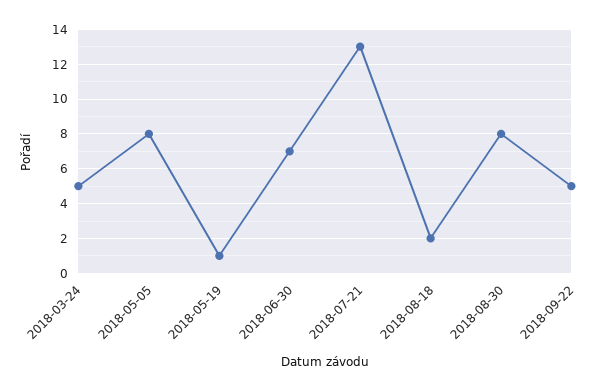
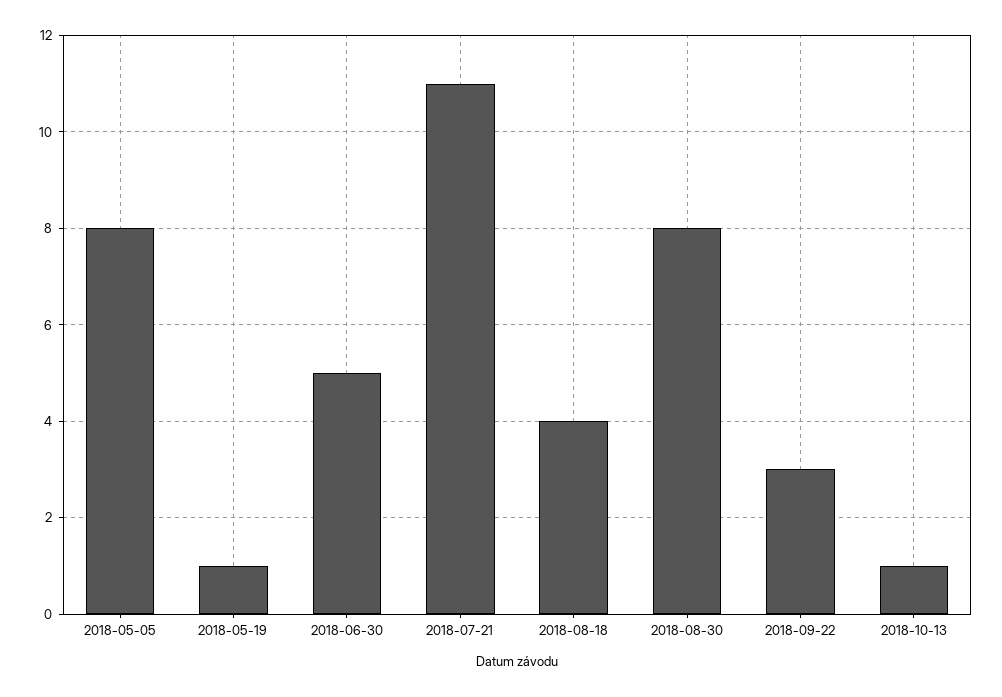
2018-03-24: 5 -> none
2018-06-30: 7 -> 5
2018-07-21: 13 -> 11
2018-08-18: 2 -> 4
2018-09-22: 5 -> 3
2018-10-13: none -> 1

